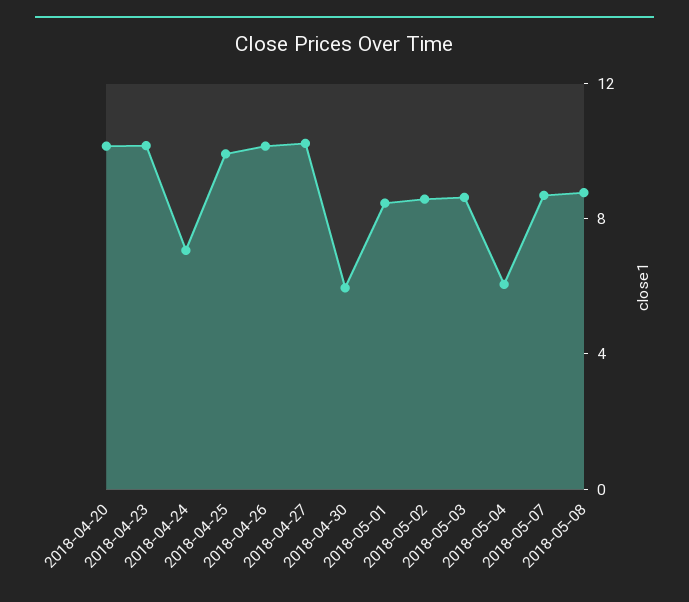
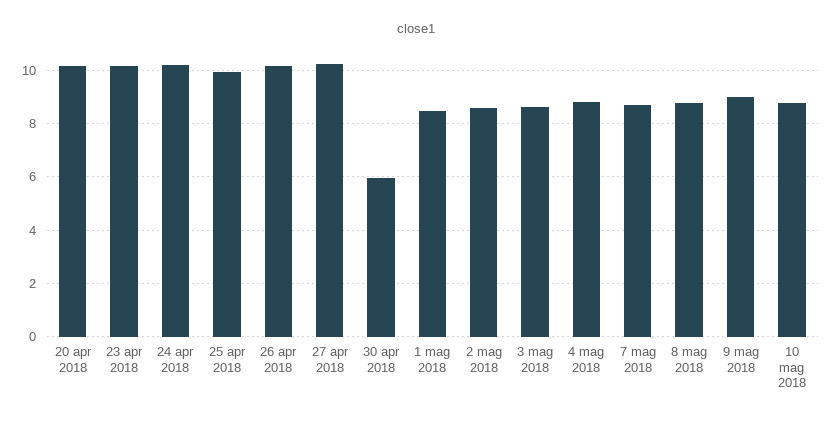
2018-04-24: 7 -> 10.25
2018-05-04: 6 -> 8.75
9 mag 2018: none -> 9
10 mag 2018: none -> 8.75

